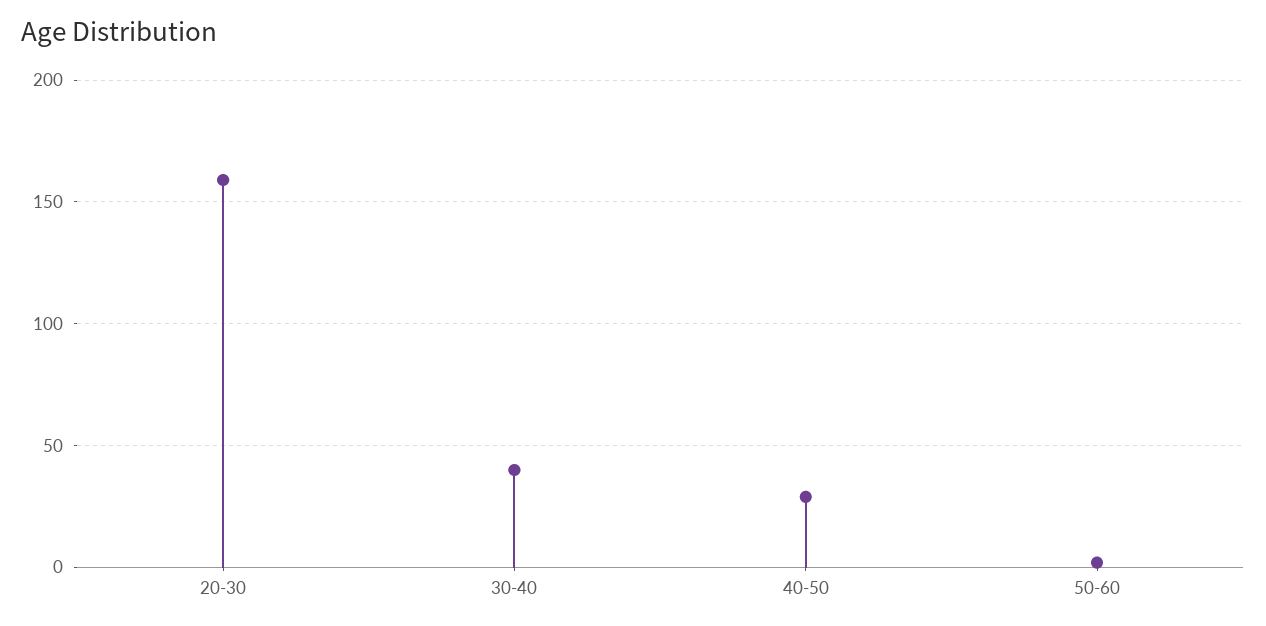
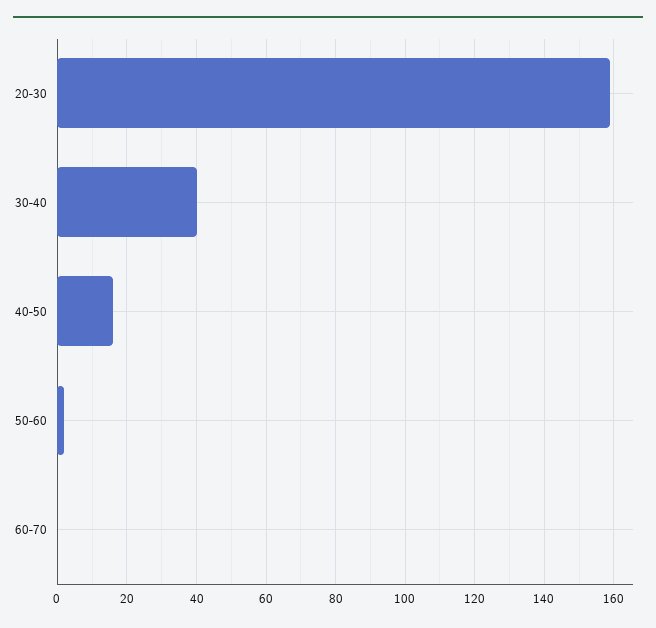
40-50: 30 -> 15
60-70: none -> 0

